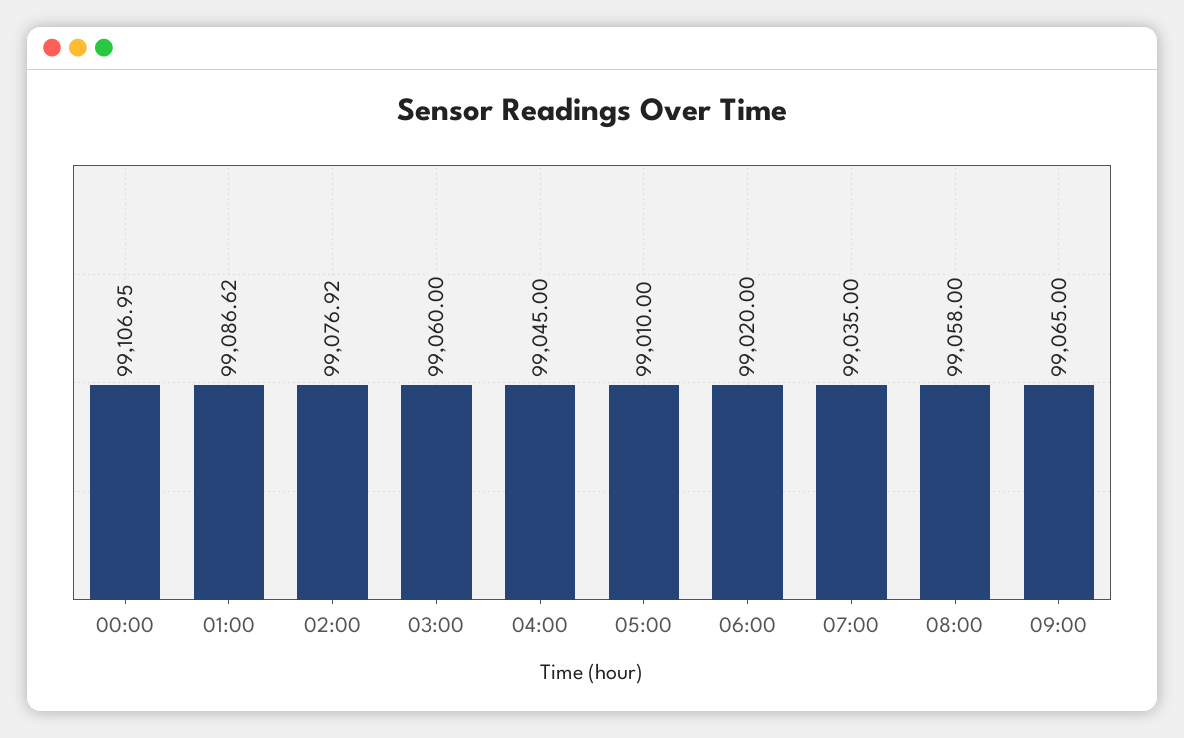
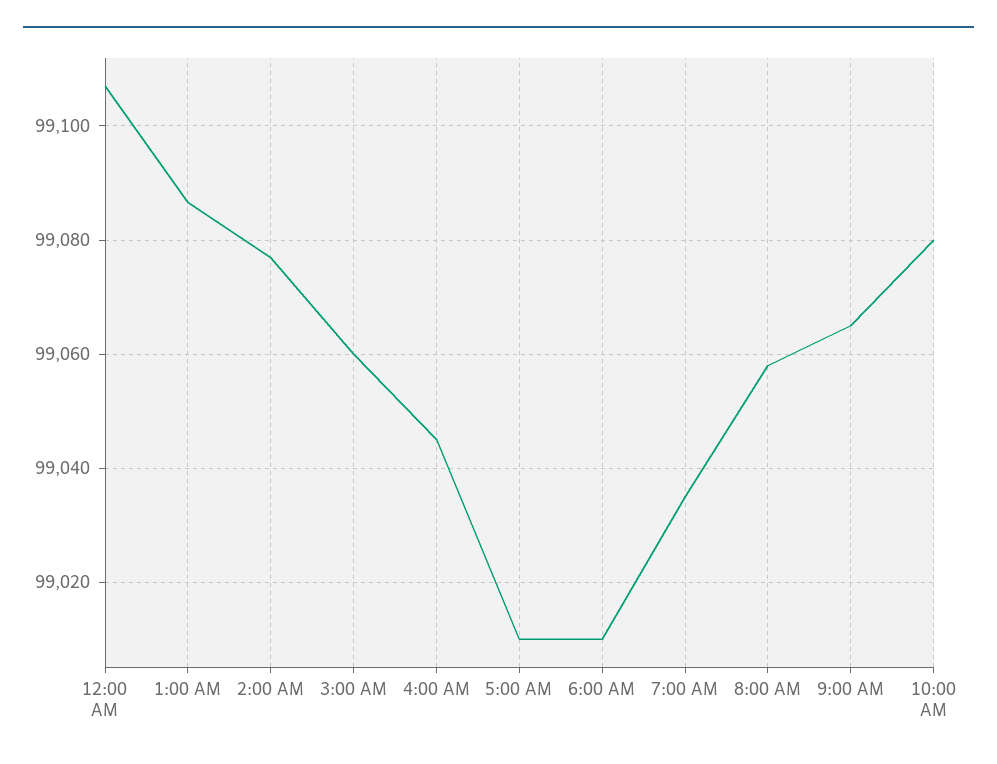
06:00: 99020 -> 99010
10:00 AM: none -> 99080

